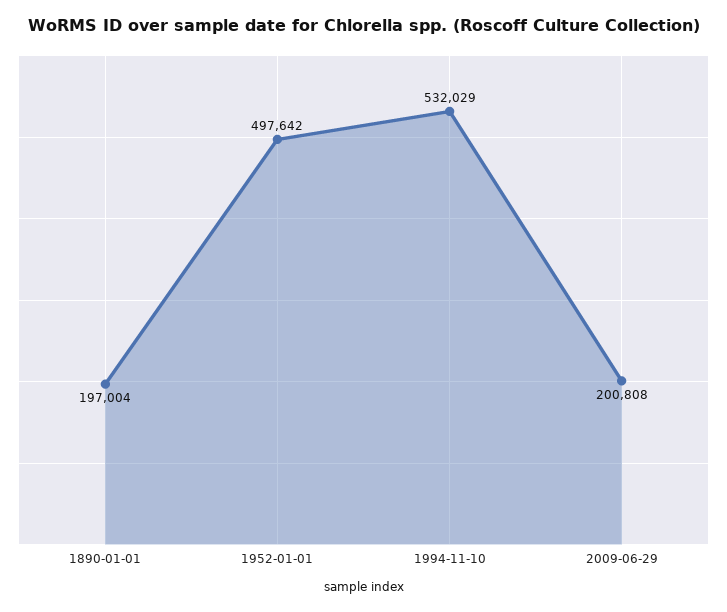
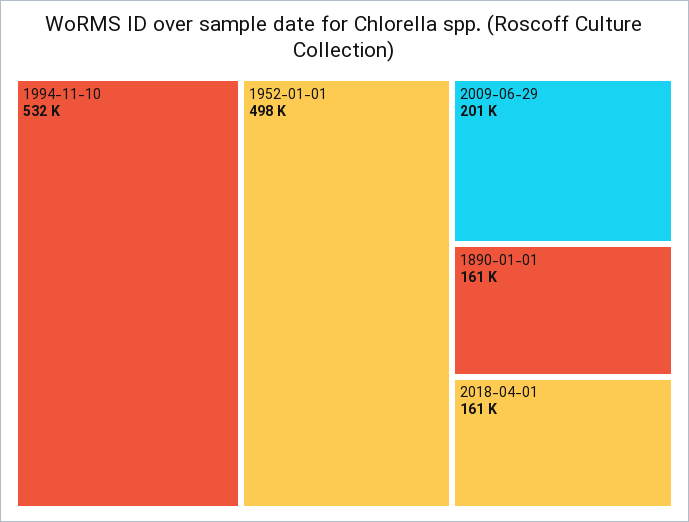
1890-01-01: 197004 -> 161000
2018-04-01: none -> 161000

